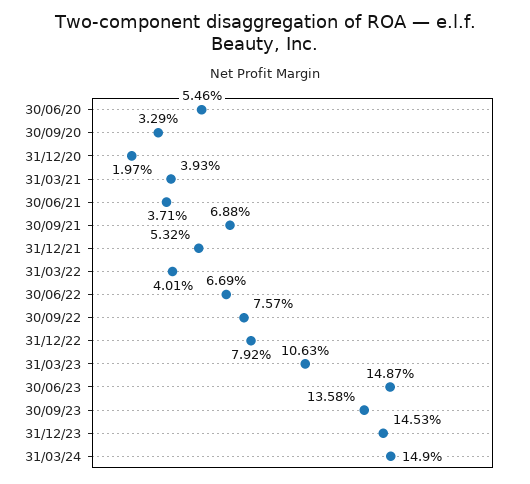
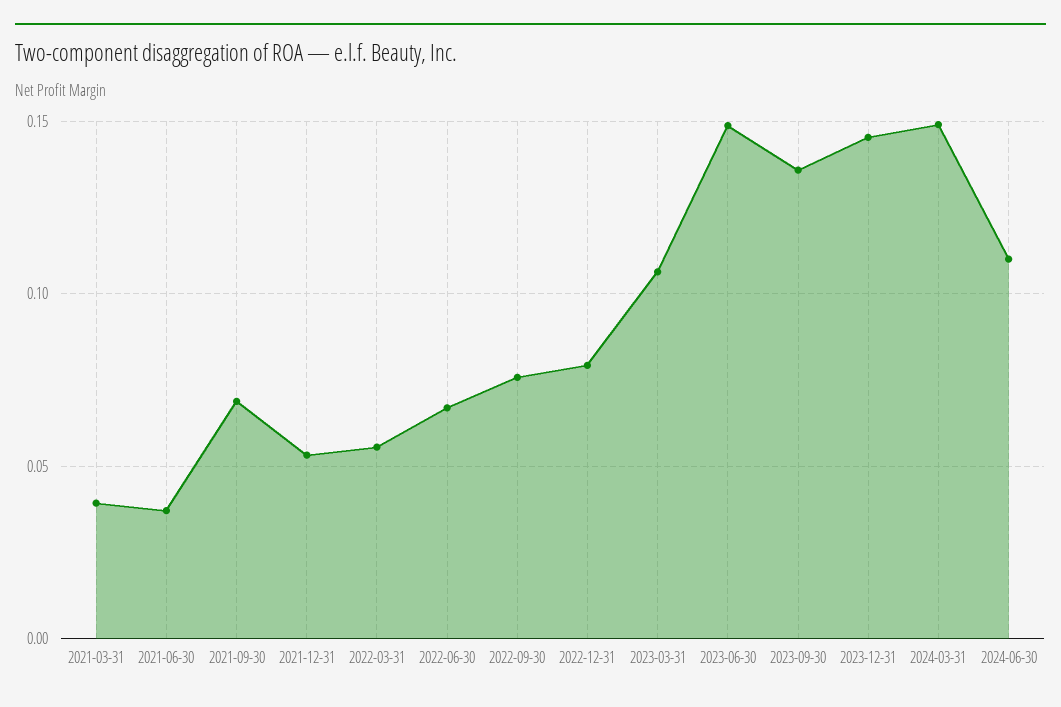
30/06/20: 0.0546 -> none
30/09/20: 0.0329 -> none
31/12/20: 0.0197 -> none
31/03/22: 0.0401 -> 0.055
2024-06-30: none -> 0.11

